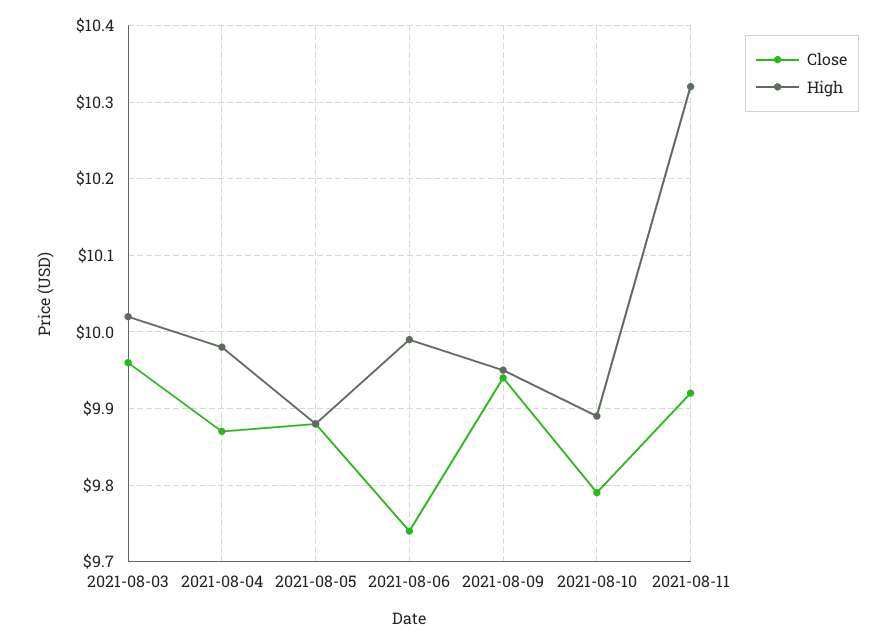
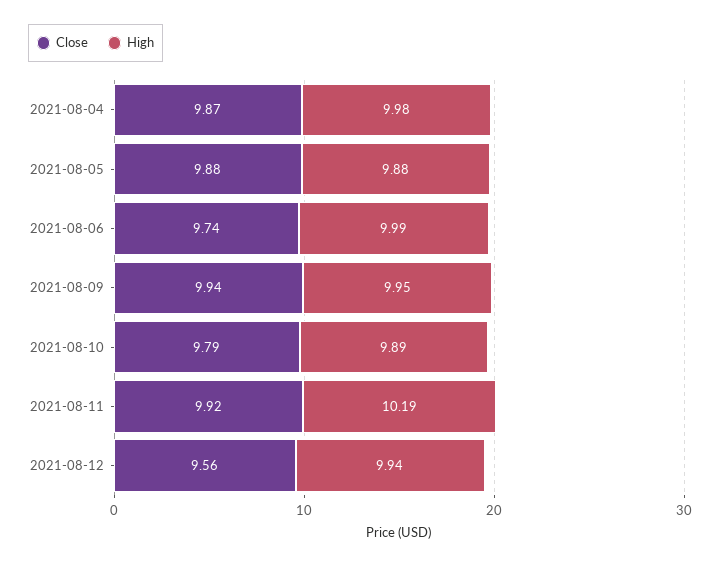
Close, 2021-08-03: 9.96 -> none
High, 2021-08-03: 10.02 -> none
High, 2021-08-11: 10.32 -> 10.19
Close, 2021-08-12: none -> 9.56
High, 2021-08-12: none -> 9.94

